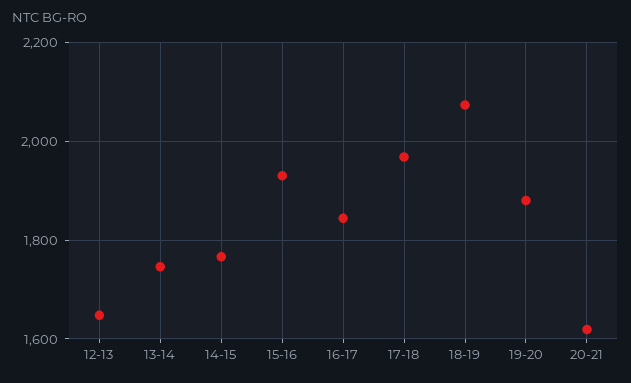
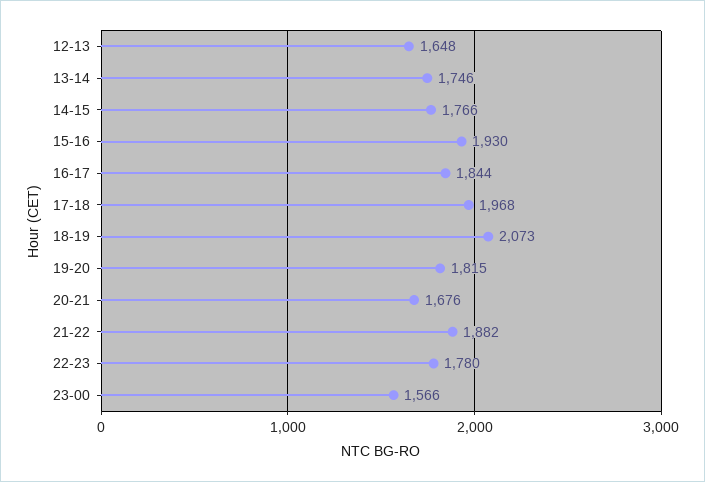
19-20: 1880 -> 1815
20-21: 1620 -> 1676
21-22: none -> 1882
22-23: none -> 1780
23-00: none -> 1566

